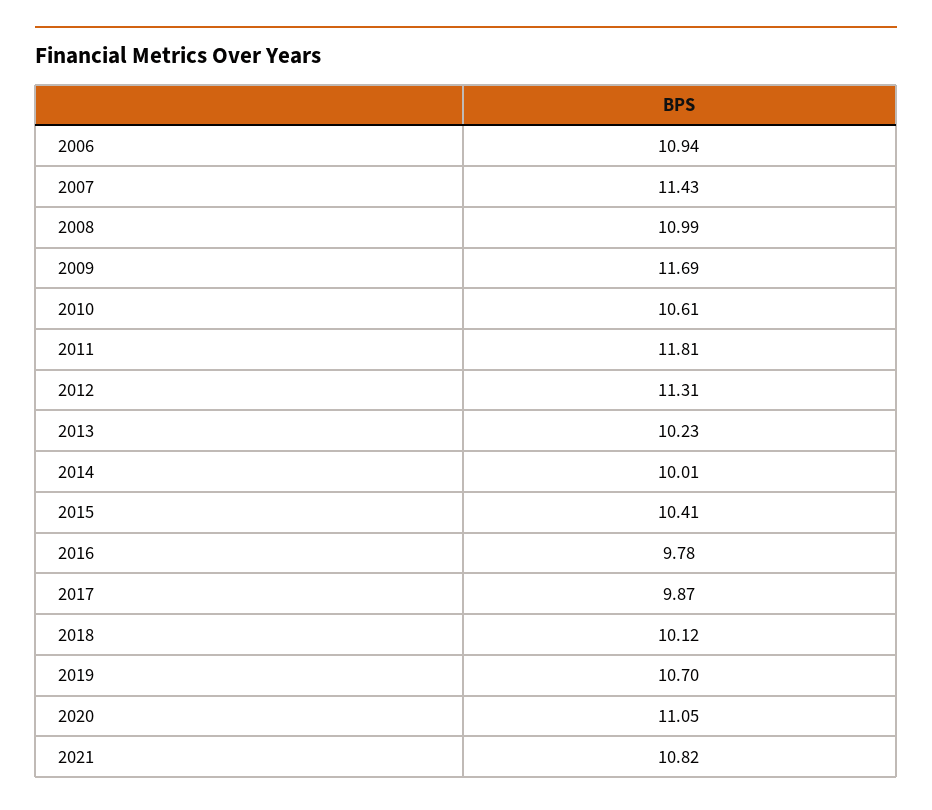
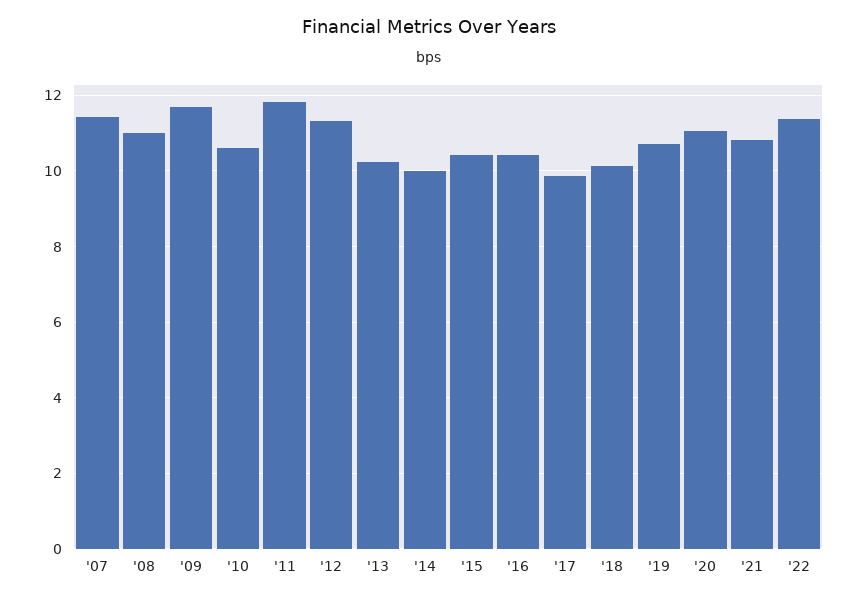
2006: 10.94 -> none
2016: 9.78 -> 10.4
'22: none -> 11.4

